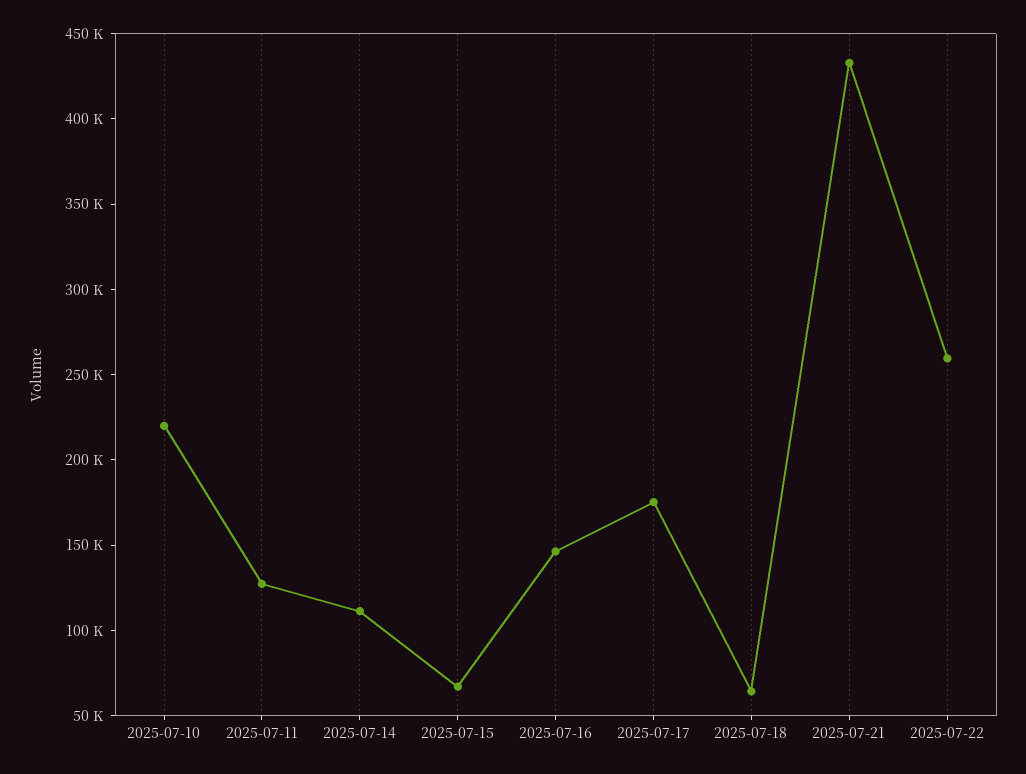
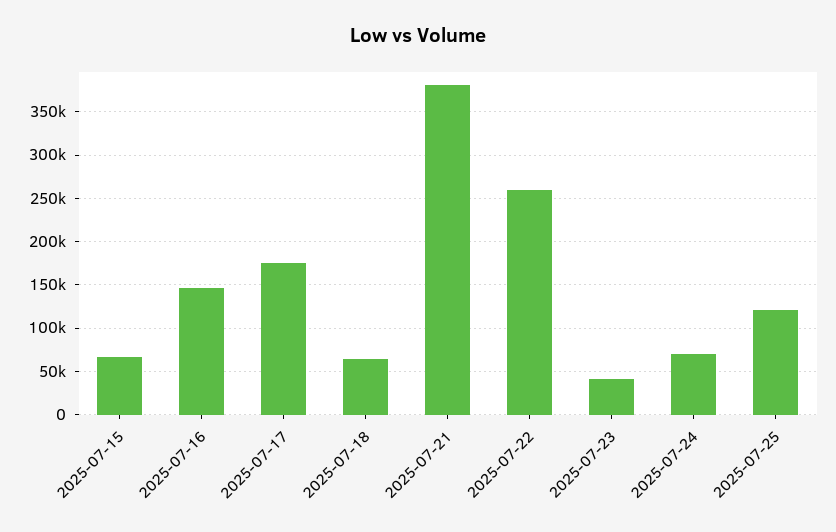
2025-07-10: 220000 -> none
2025-07-11: 130000 -> none
2025-07-14: 110000 -> none
2025-07-21: 430000 -> 380000
2025-07-23: none -> 40000
2025-07-24: none -> 70000
2025-07-25: none -> 120000

